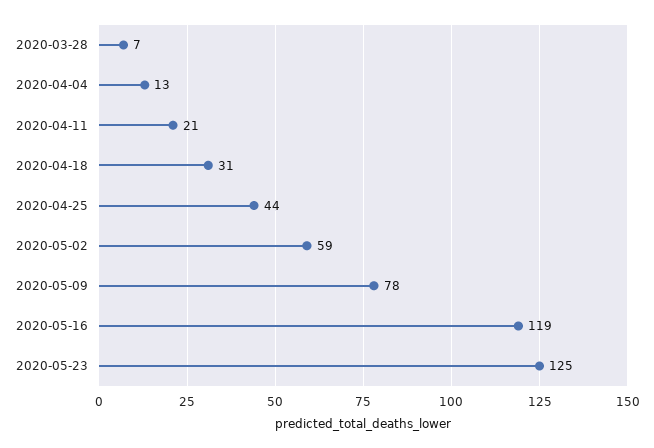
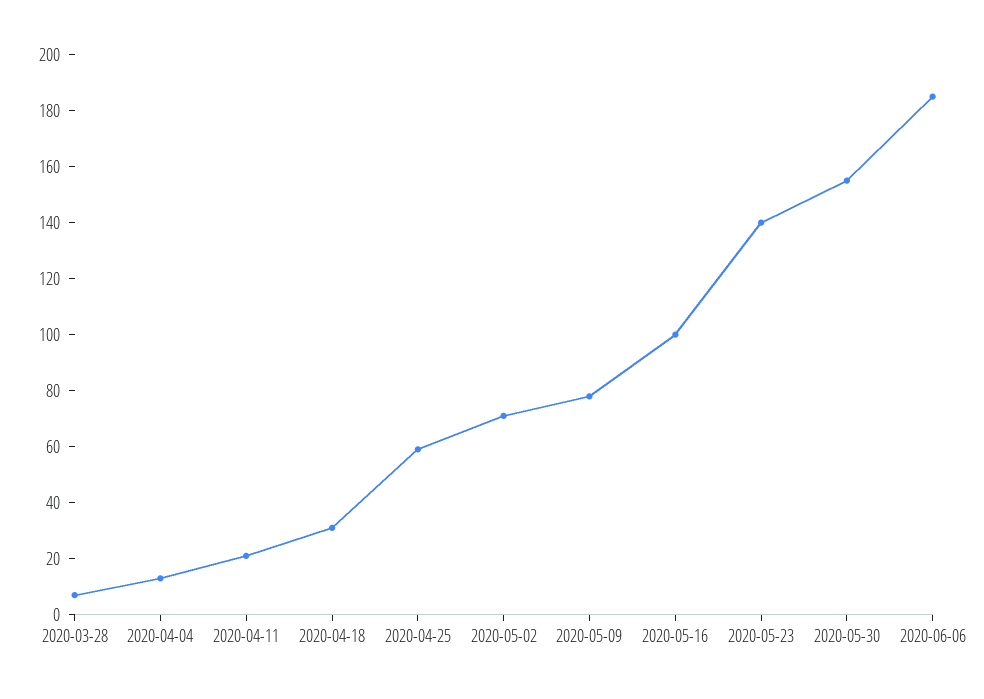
2020-04-25: 44 -> 60
2020-05-02: 59 -> 70
2020-05-16: 119 -> 100
2020-05-23: 125 -> 140
2020-05-30: none -> 155
2020-06-06: none -> 185

